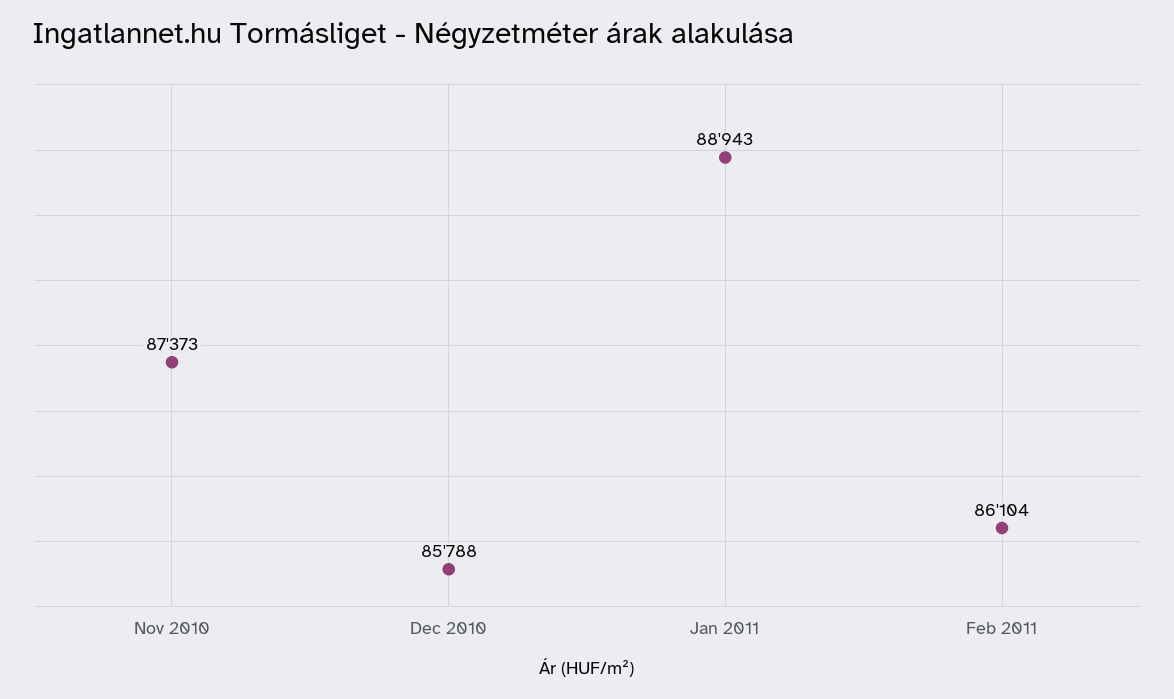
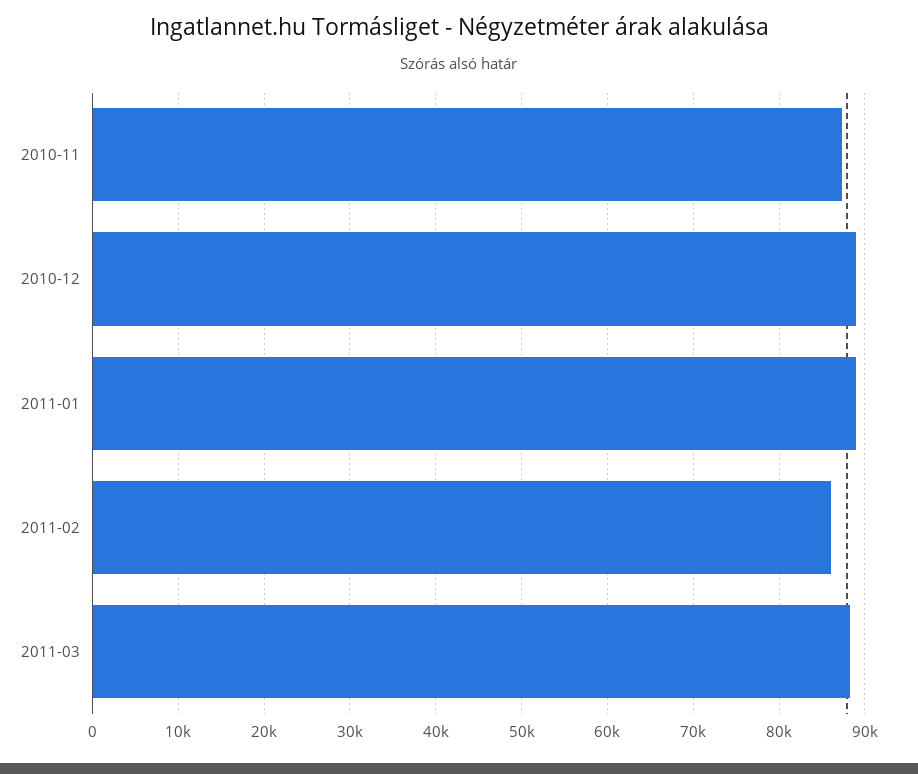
Dec 2010: 85788 -> 89000
2011-03: none -> 88000

